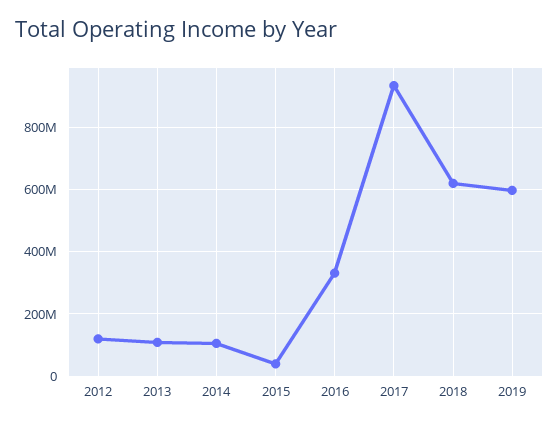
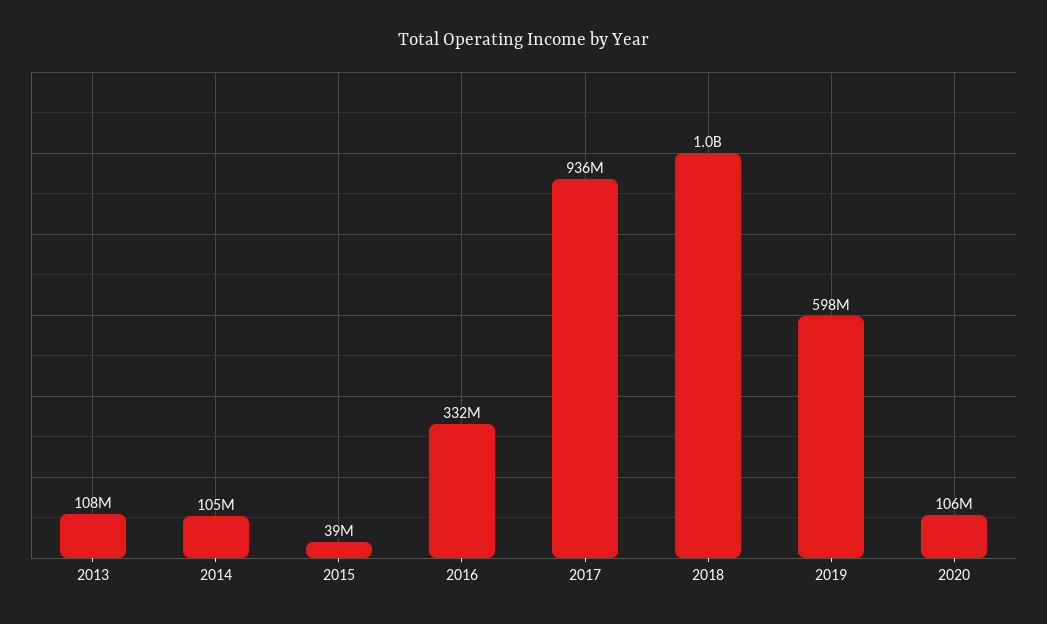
2012: 120000000 -> none
2018: 620000000 -> 1000000000
2020: none -> 106000000

